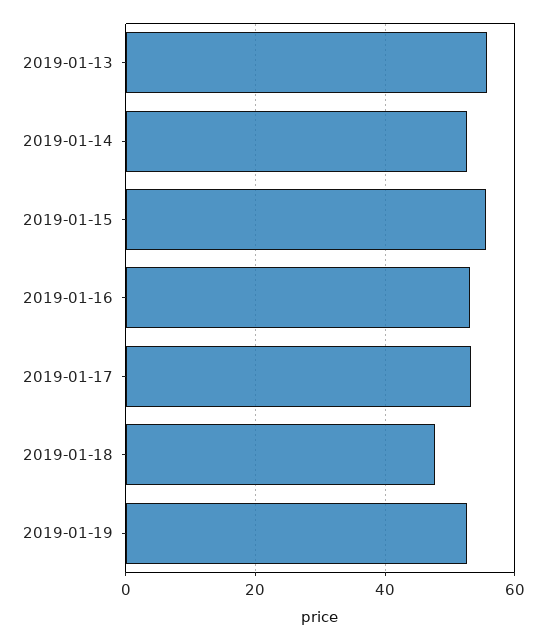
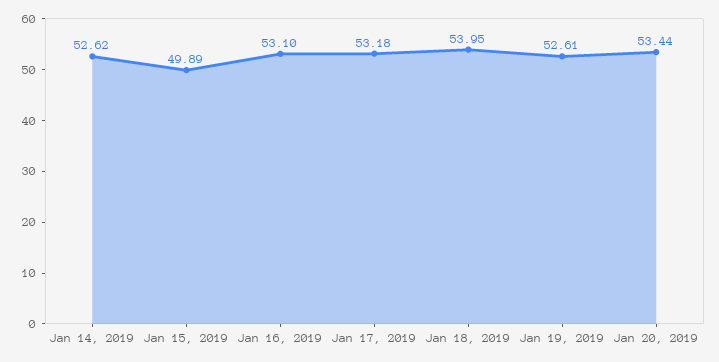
2019-01-13: 56 -> none
2019-01-15: 56 -> 49.89
2019-01-18: 48 -> 53.95
Jan 20, 2019: none -> 53.44

